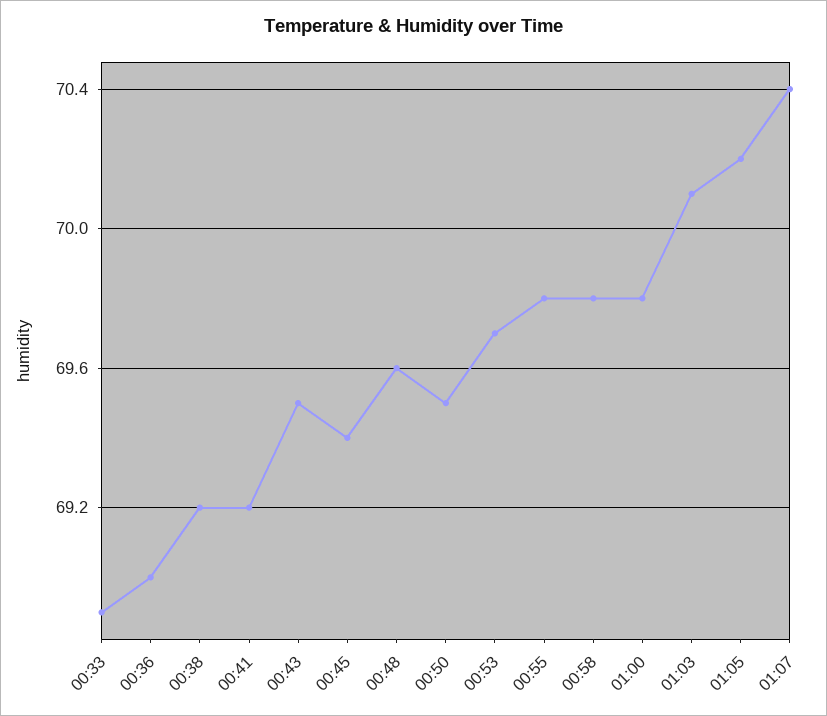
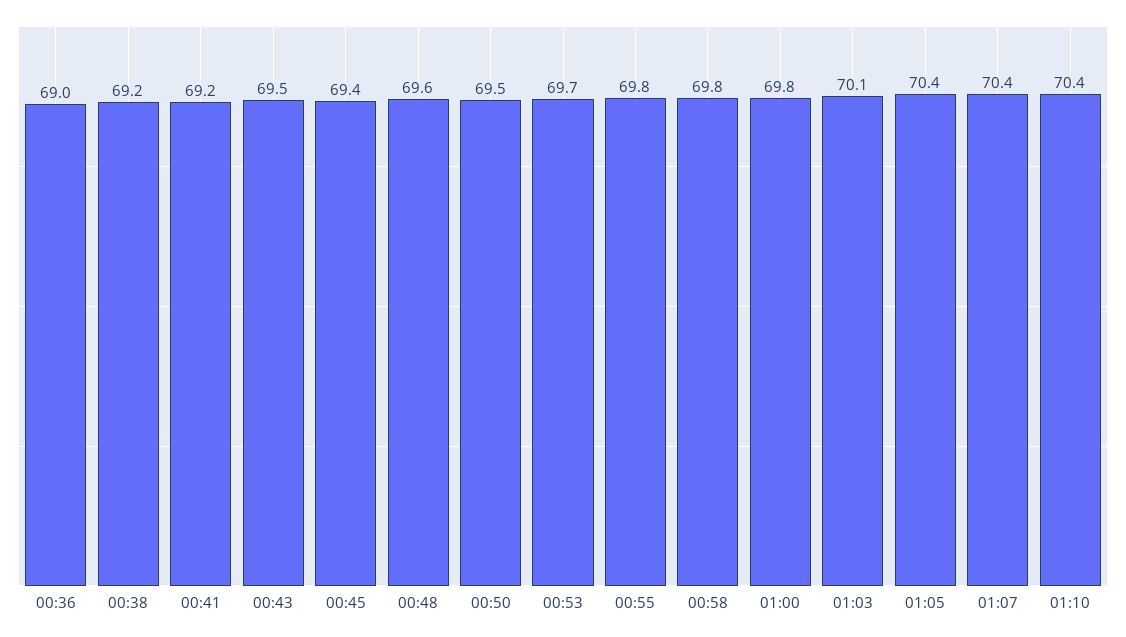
00:33: 68.9 -> none
01:05: 70.2 -> 70.4
01:10: none -> 70.4

